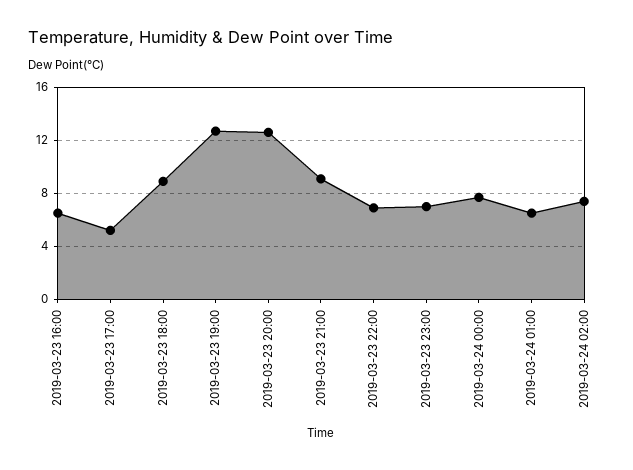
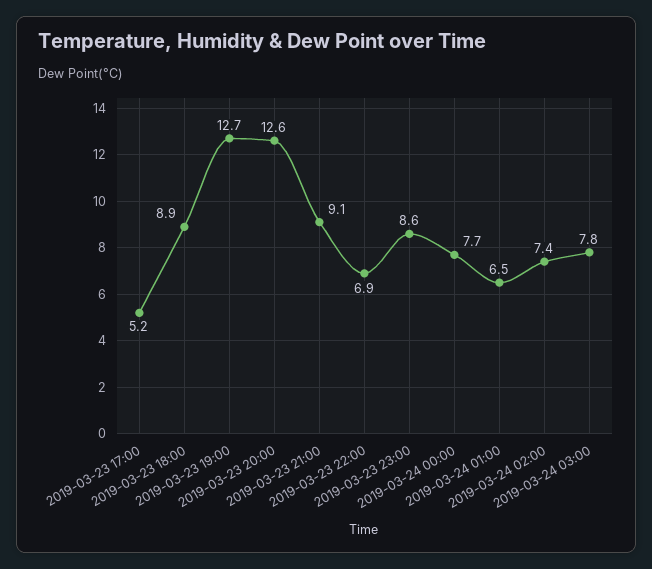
2019-03-23 16:00: 6.5 -> none
2019-03-23 23:00: 7 -> 8.6
2019-03-24 03:00: none -> 7.8

